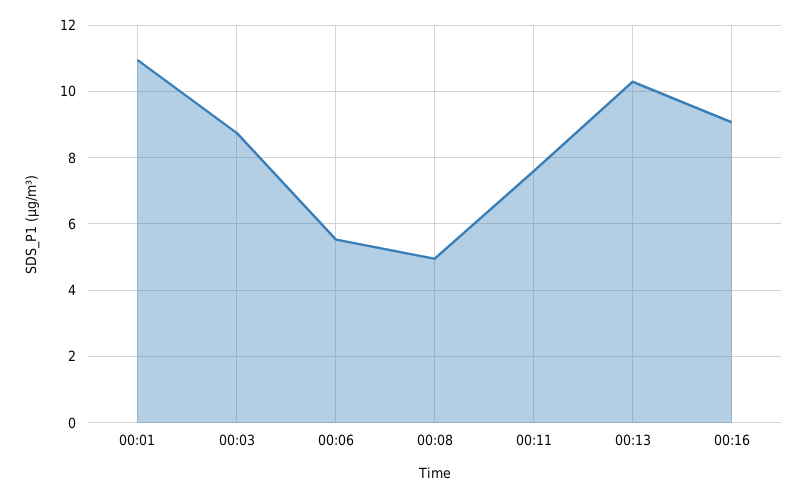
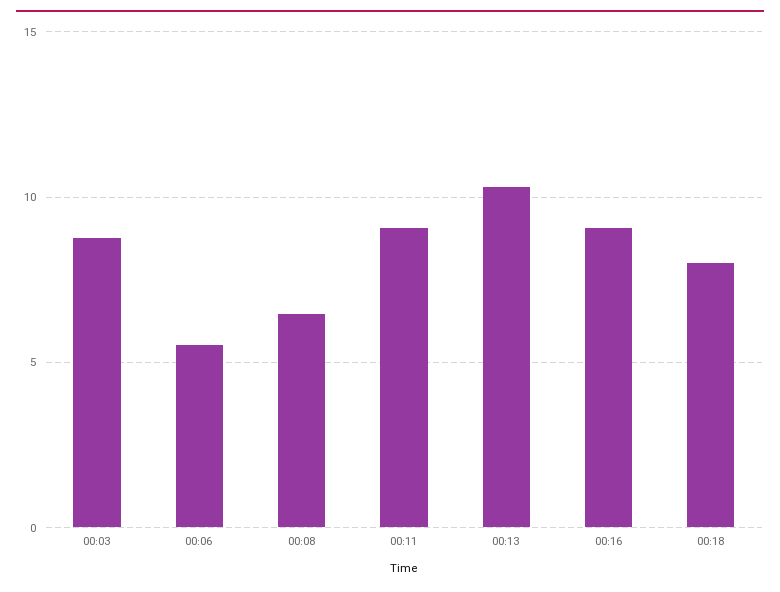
00:01: 11 -> none
00:08: 5 -> 6.5
00:11: 7.6 -> 9
00:18: none -> 8

